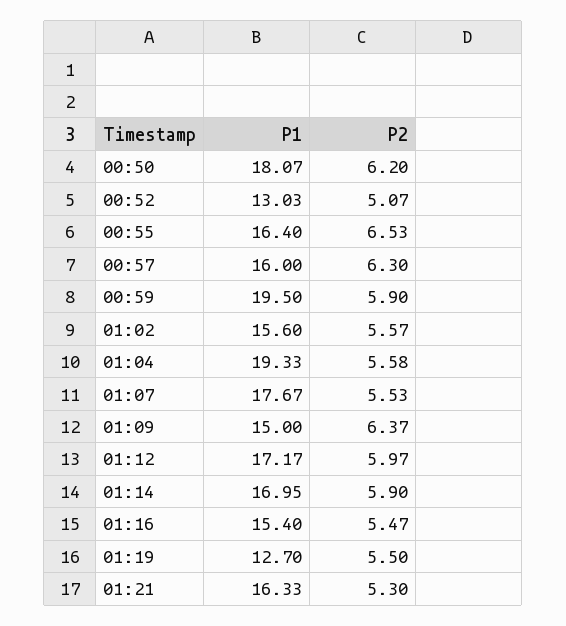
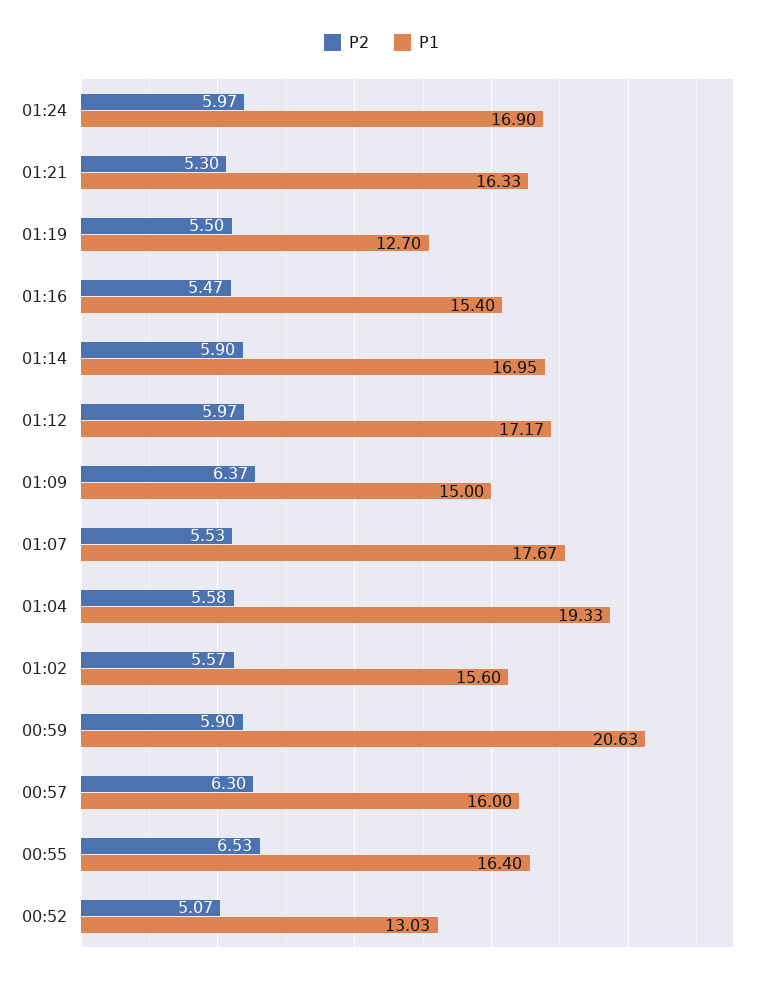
P1, 00:50: 18.07 -> none
P2, 00:50: 6.2 -> none
P1, 00:59: 19.5 -> 20.63
P2, 01:24: none -> 5.97
P1, 01:24: none -> 16.9

